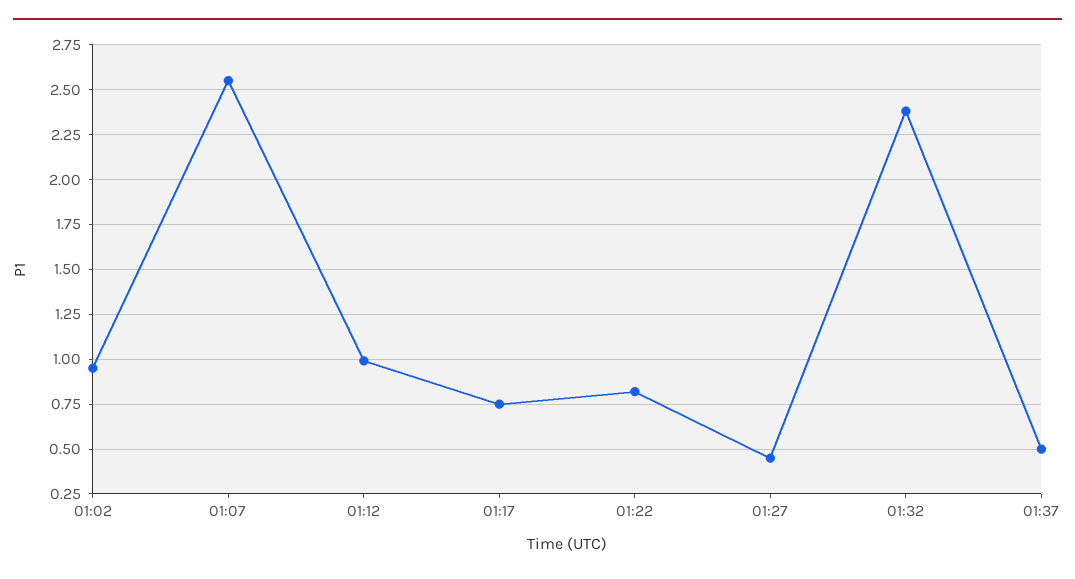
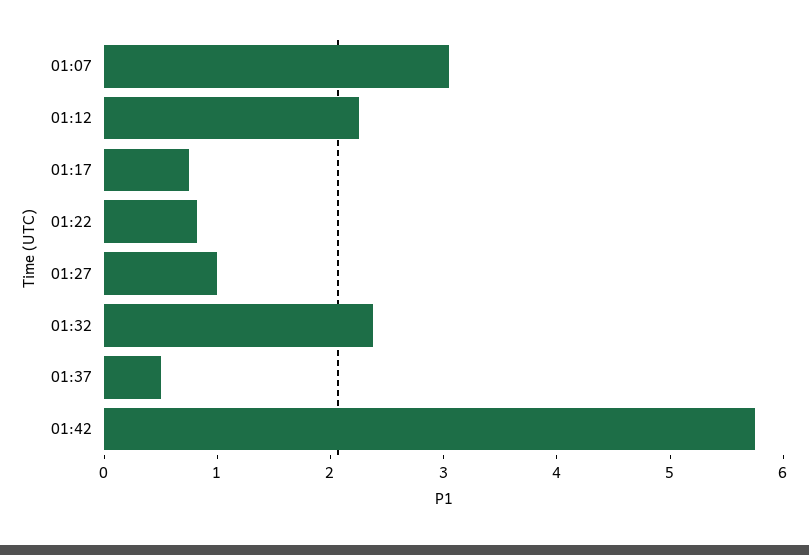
01:02: 0.95 -> none
01:07: 2.55 -> 3
01:12: 1 -> 2.2
01:27: 0.45 -> 1
01:42: none -> 5.8

